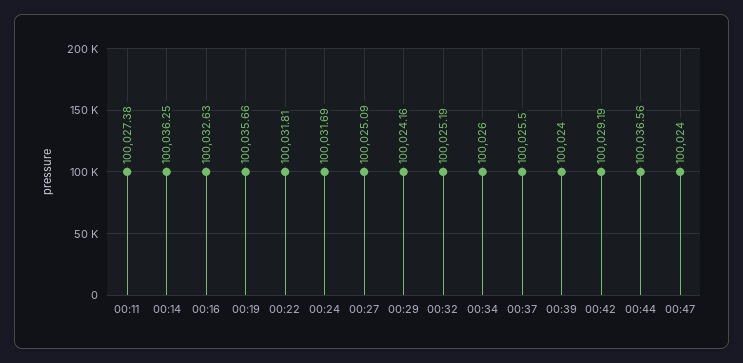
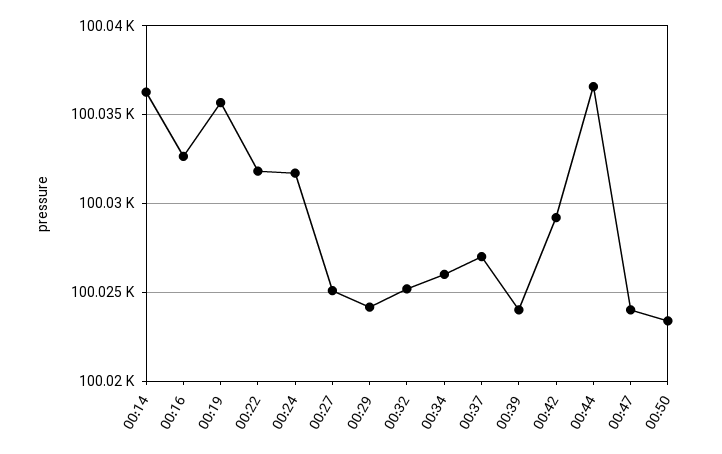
00:11: 100027.38 -> none
00:37: 100025.5 -> 100027
00:50: none -> 100023.5

